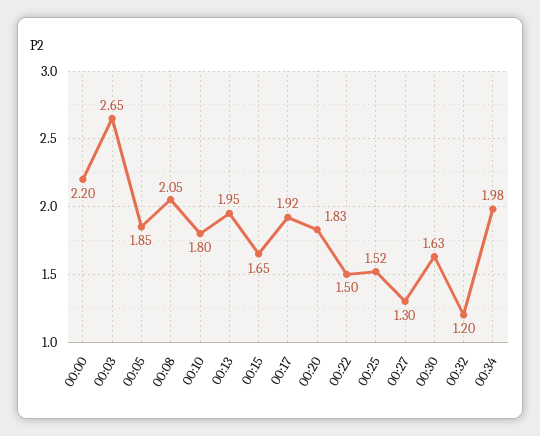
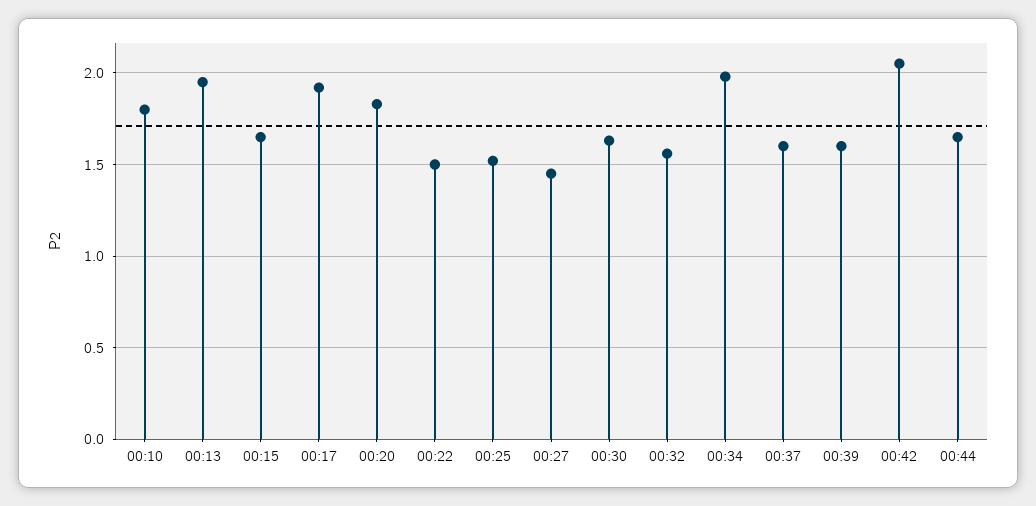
00:00: 2.2 -> none
00:03: 2.65 -> none
00:05: 1.85 -> none
00:08: 2.05 -> none
00:27: 1.3 -> 1.45
00:32: 1.2 -> 1.55
00:37: none -> 1.6
00:39: none -> 1.6
00:42: none -> 2.05
00:44: none -> 1.65

